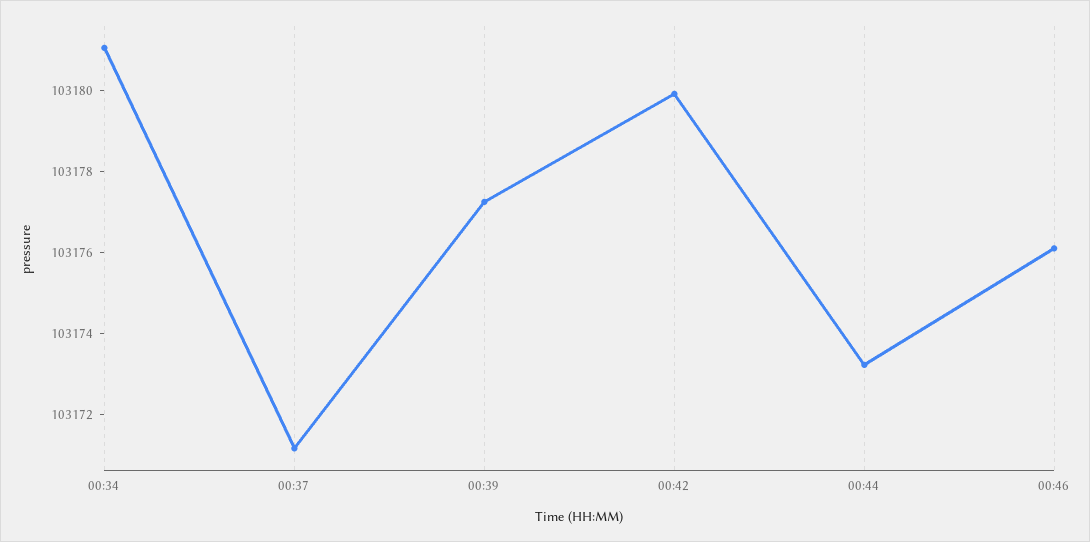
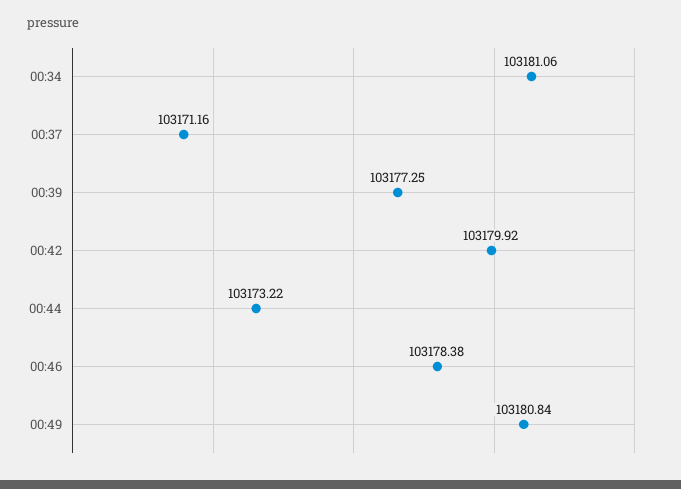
00:46: 103176 -> 103178.38
00:49: none -> 103180.84

